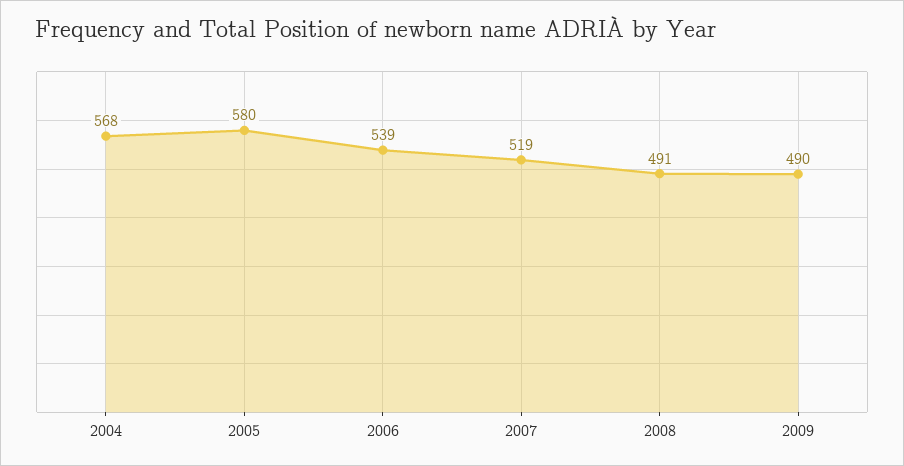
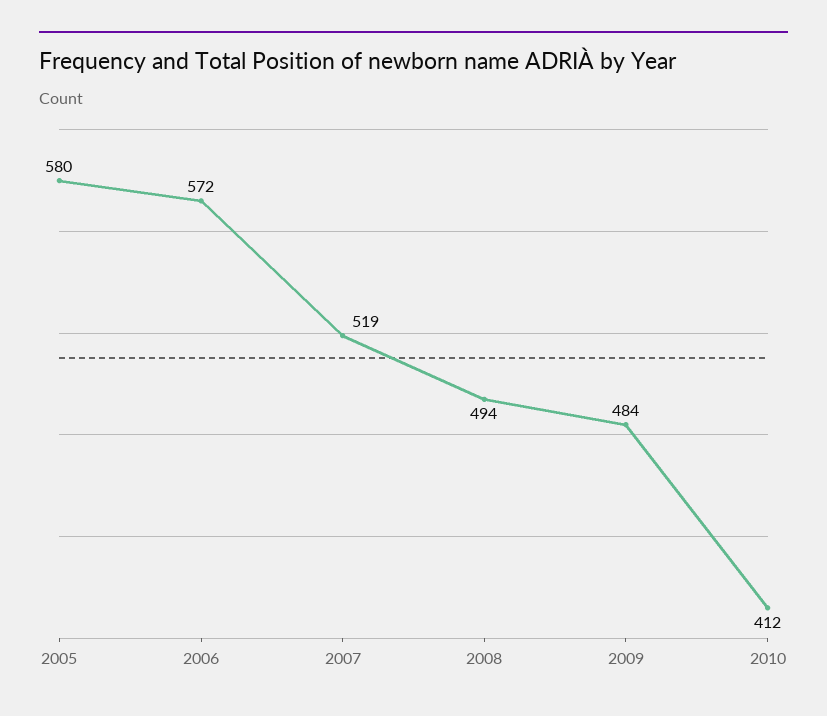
2004: 568 -> none
2006: 539 -> 572
2008: 491 -> 494
2009: 490 -> 484
2010: none -> 412

